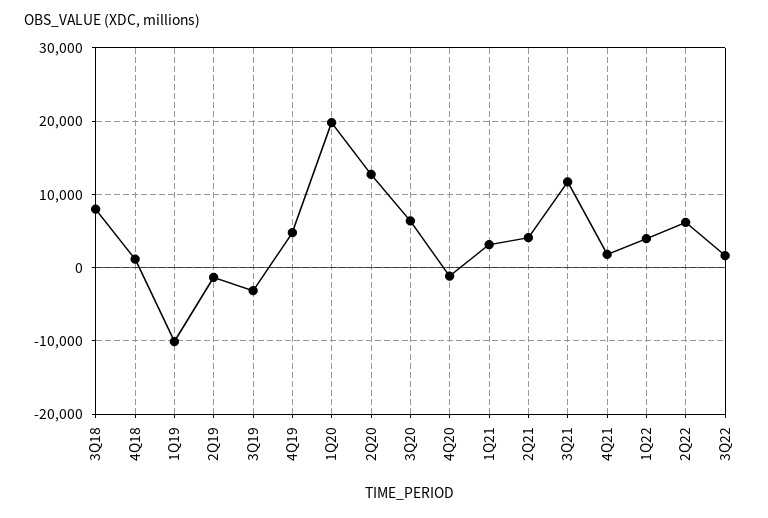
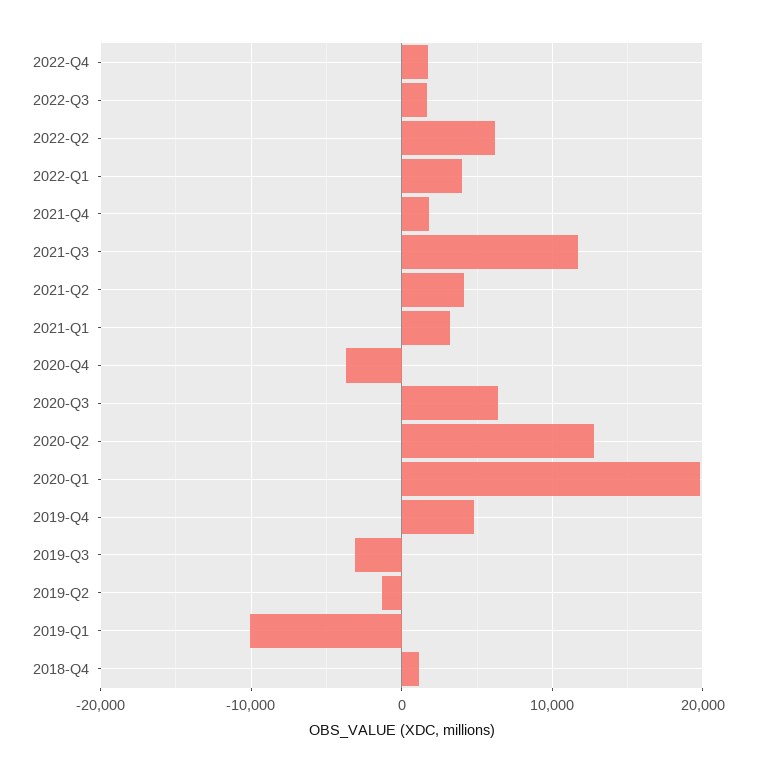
3Q18: 8000 -> none
4Q20: -1000 -> -4000
2022-Q4: none -> 2000

